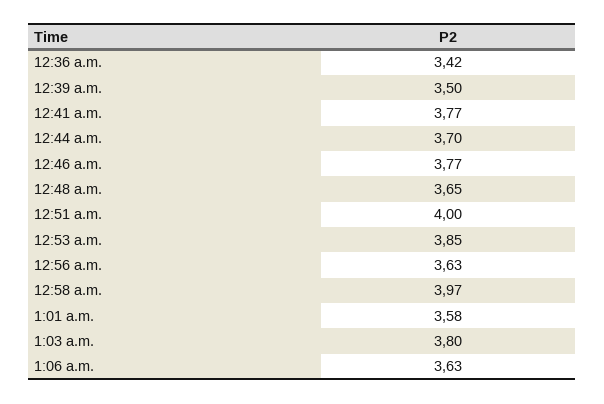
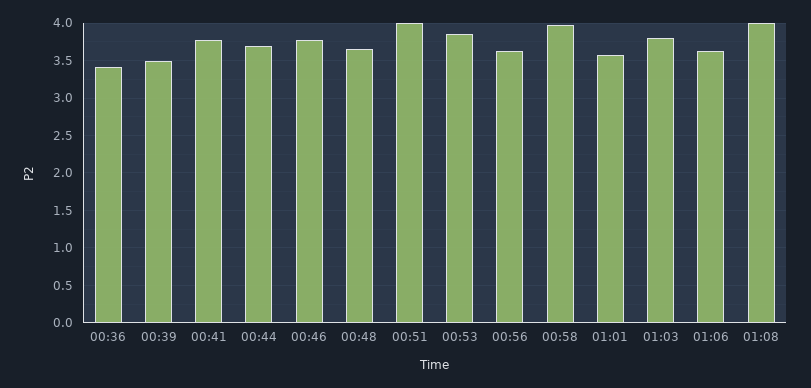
01:08: none -> 4

